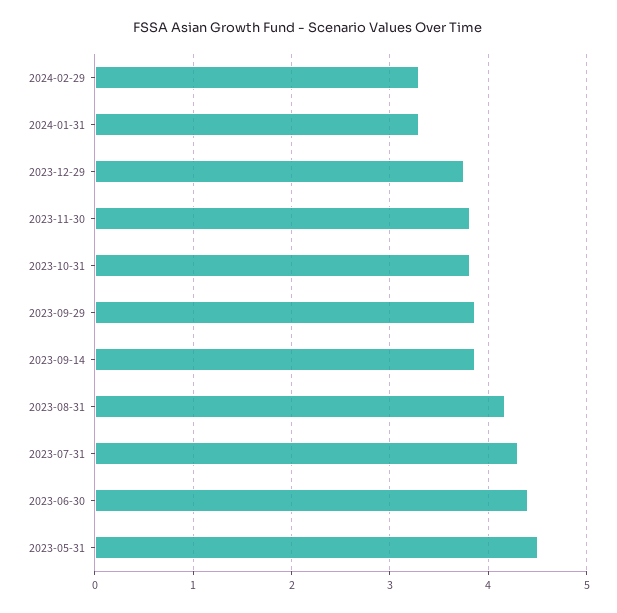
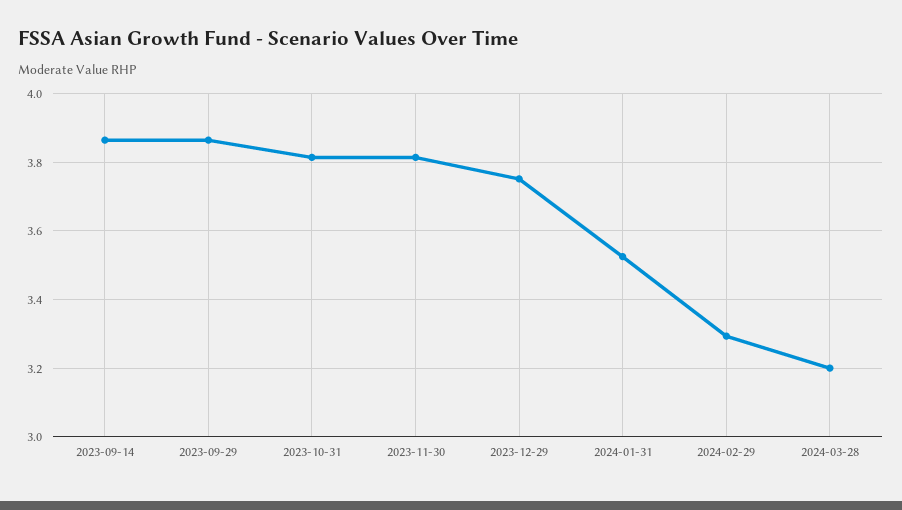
2024-01-31: 3.3 -> 3.52
2023-08-31: 4.2 -> none
2023-07-31: 4.3 -> none
2023-06-30: 4.4 -> none
2023-05-31: 4.5 -> none
2024-03-28: none -> 3.2

